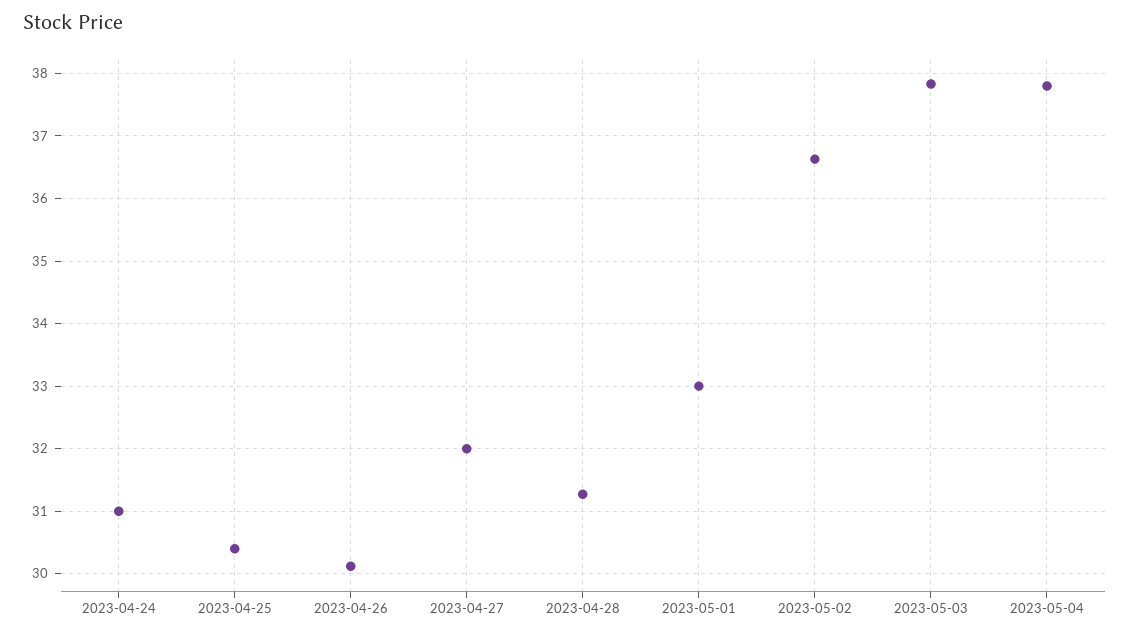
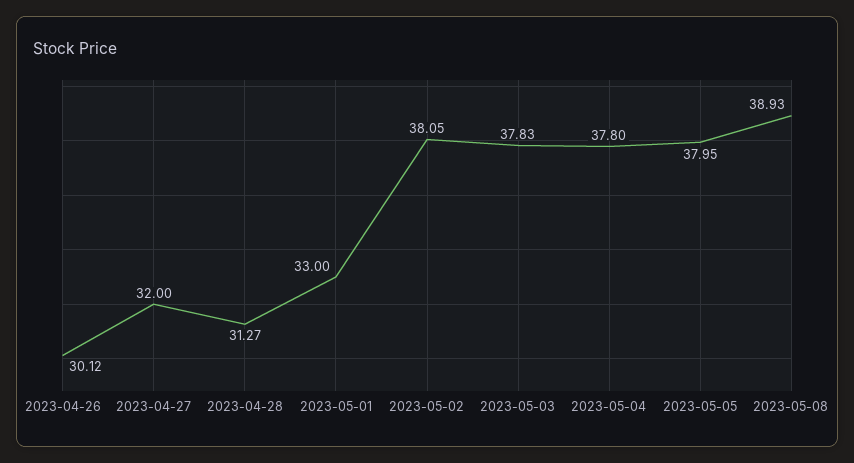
2023-04-24: 31 -> none
2023-04-25: 30.4 -> none
2023-05-02: 36.6 -> 38.05
2023-05-05: none -> 37.95
2023-05-08: none -> 38.93

